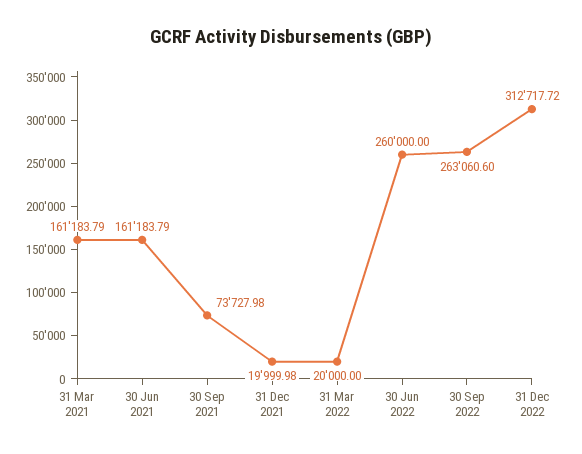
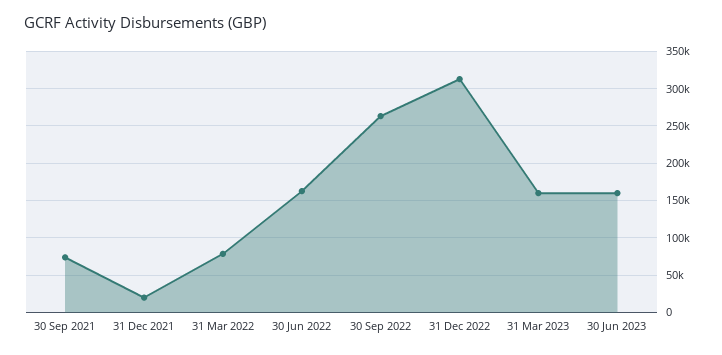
31 Mar 2021: 161183.79 -> none
30 Jun 2021: 161183.79 -> none
31 Mar 2022: 20000 -> 80000
30 Jun 2022: 260000 -> 160000
31 Mar 2023: none -> 160000
30 Jun 2023: none -> 160000

